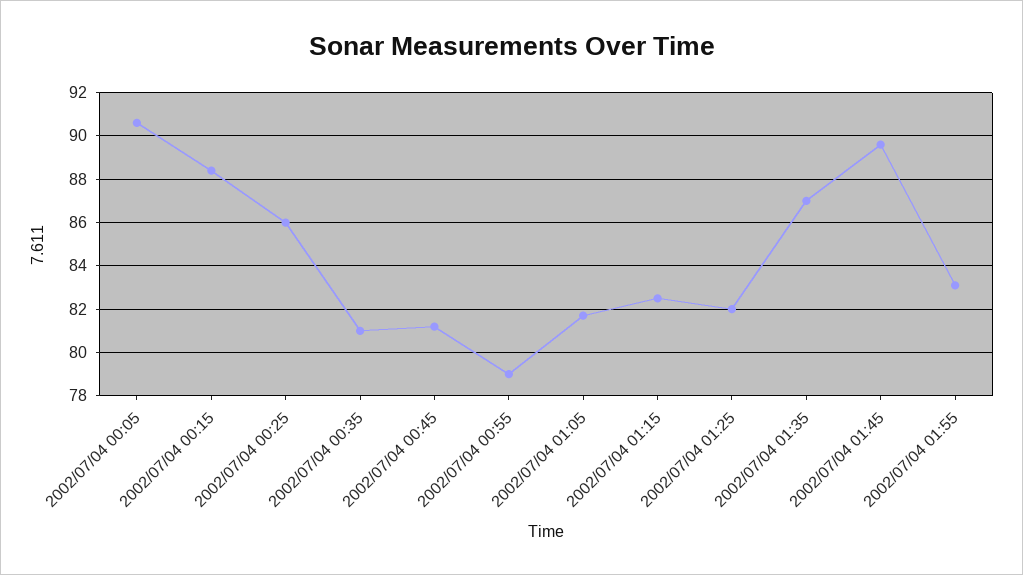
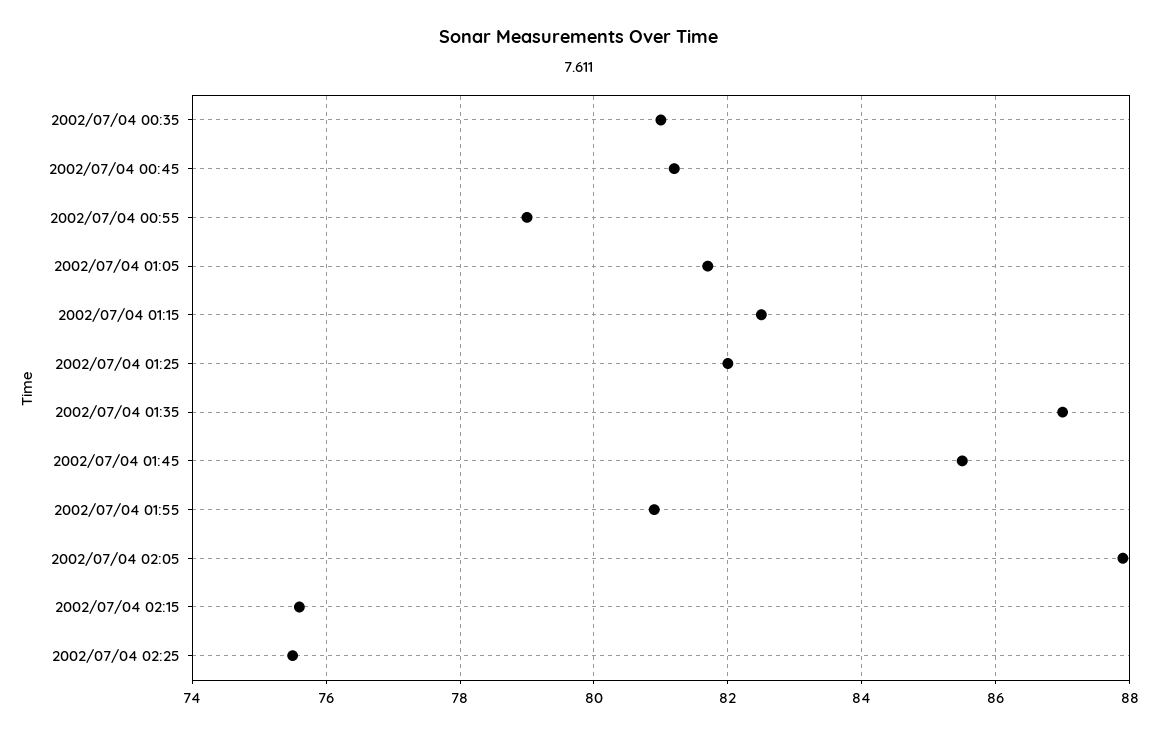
2002/07/04 00:05: 90.5 -> none
2002/07/04 00:15: 88.5 -> none
2002/07/04 00:25: 86 -> none
2002/07/04 01:45: 89.5 -> 85.5
2002/07/04 01:55: 83 -> 81
2002/07/04 02:05: none -> 88
2002/07/04 02:15: none -> 75.5
2002/07/04 02:25: none -> 75.5

